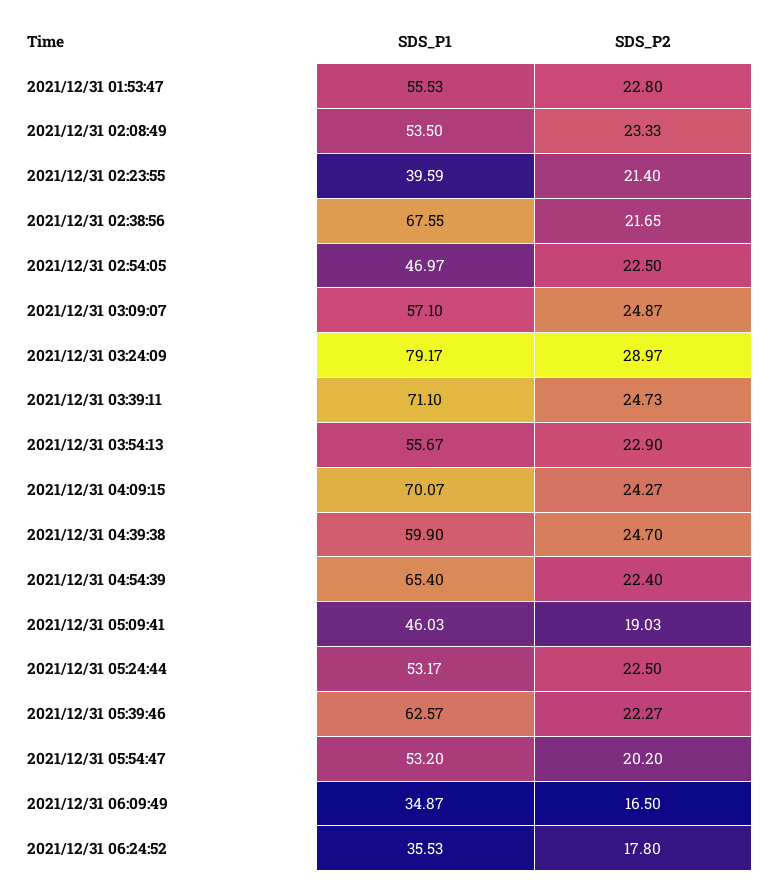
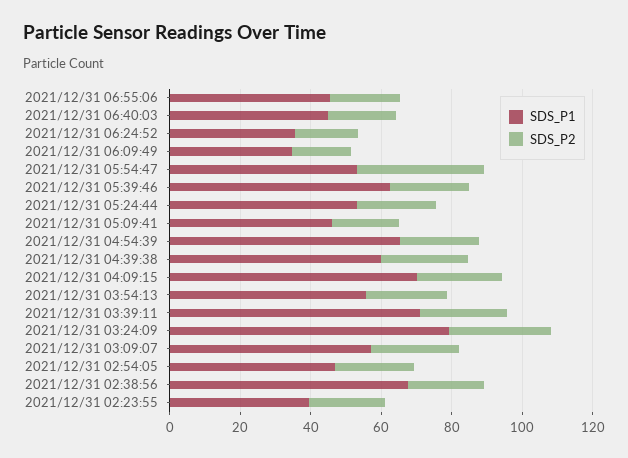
SDS_P1, 2021/12/31 01:53:47: 55.53 -> none
SDS_P2, 2021/12/31 01:53:47: 22.8 -> none
SDS_P1, 2021/12/31 02:08:49: 53.5 -> none
SDS_P2, 2021/12/31 02:08:49: 23.33 -> none
SDS_P2, 2021/12/31 05:54:47: 20.2 -> 35
SDS_P1, 2021/12/31 06:55:06: none -> 45
SDS_P2, 2021/12/31 06:55:06: none -> 20
SDS_P1, 2021/12/31 06:40:03: none -> 45
SDS_P2, 2021/12/31 06:40:03: none -> 20

